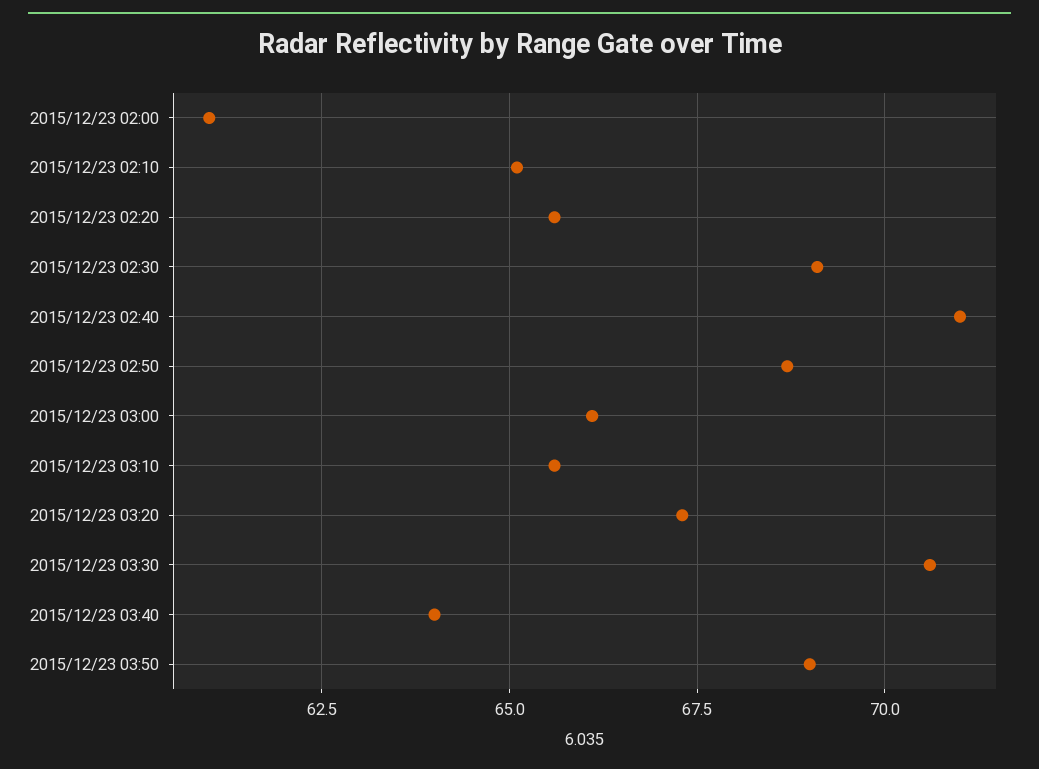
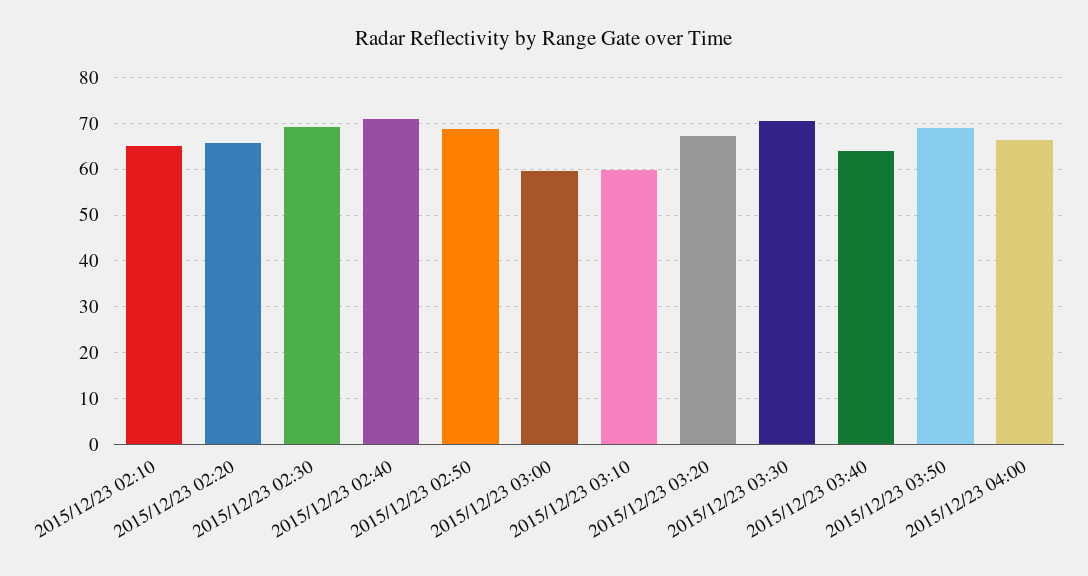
2015/12/23 02:00: 61 -> none
2015/12/23 03:00: 66 -> 60
2015/12/23 03:10: 65.5 -> 60
2015/12/23 04:00: none -> 66

